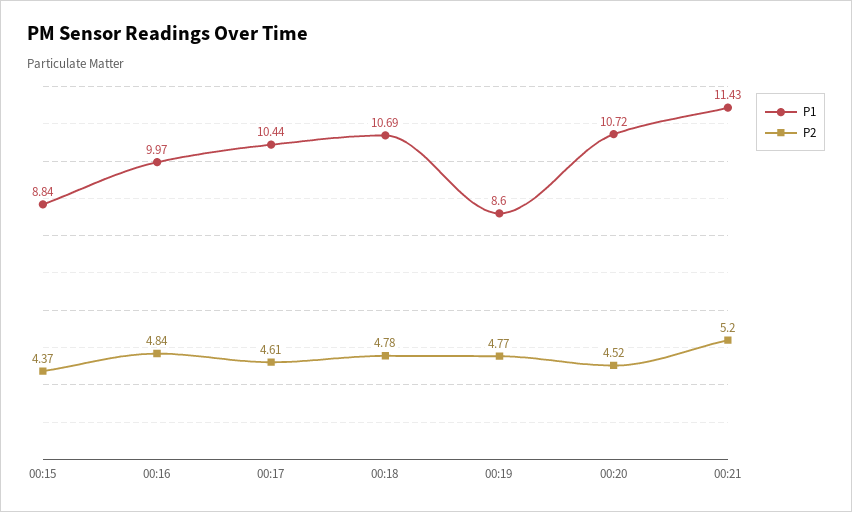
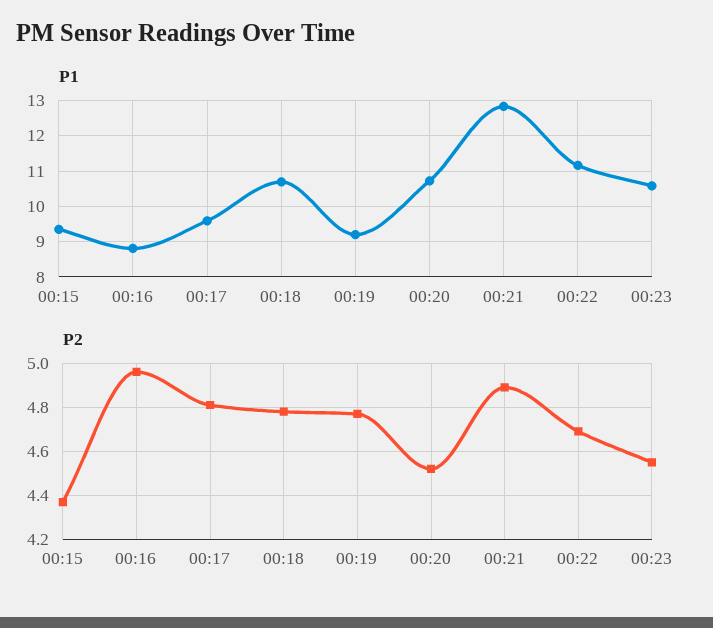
P1, 00:15: 8.84 -> 9.4
P1, 00:16: 9.97 -> 8.8
P2, 00:16: 4.84 -> 4.95
P1, 00:17: 10.44 -> 9.6
P2, 00:17: 4.61 -> 4.8
P1, 00:19: 8.6 -> 9.2
P1, 00:21: 11.43 -> 12.8
P2, 00:21: 5.2 -> 4.9
P1, 00:22: none -> 11.2
P1, 00:23: none -> 10.6
P2, 00:22: none -> 4.7
P2, 00:23: none -> 4.55

